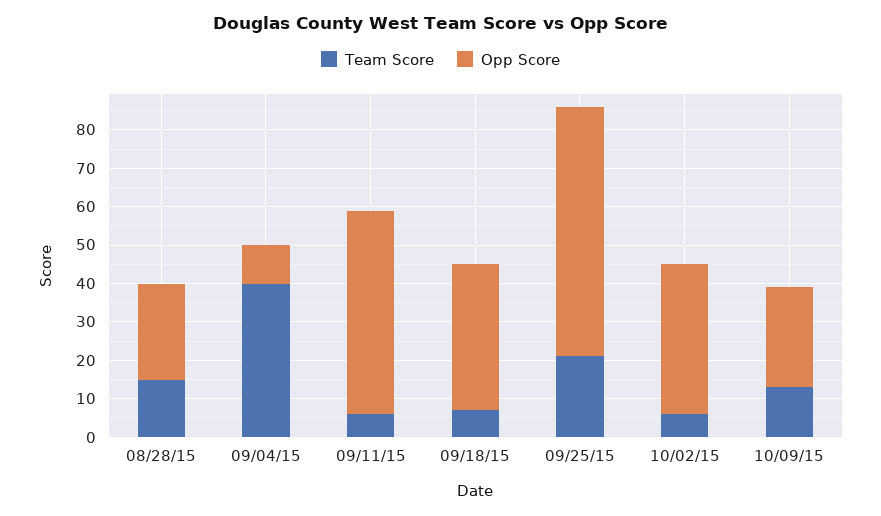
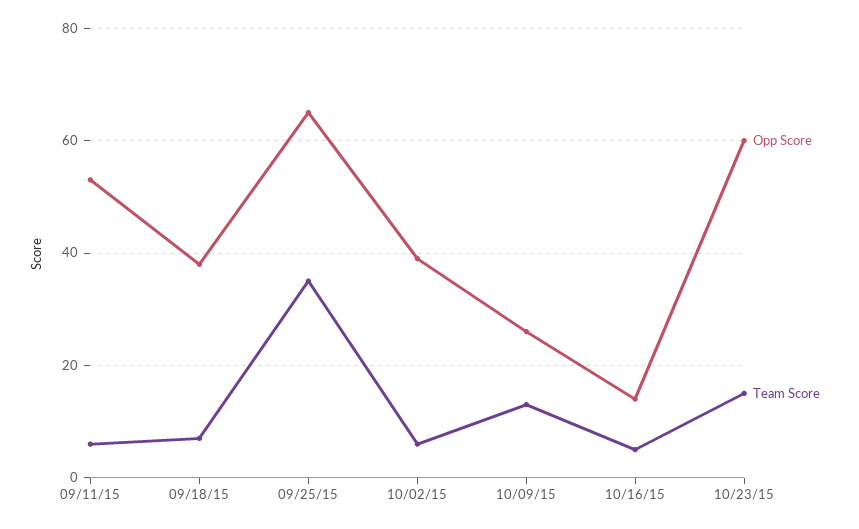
Team Score, 08/28/15: 15 -> none
Opp Score, 08/28/15: 25 -> none
Team Score, 09/04/15: 40 -> none
Opp Score, 09/04/15: 10 -> none
Team Score, 09/25/15: 20 -> 35
Opp Score, 10/16/15: none -> 15
Team Score, 10/16/15: none -> 5
Opp Score, 10/23/15: none -> 60
Team Score, 10/23/15: none -> 15

